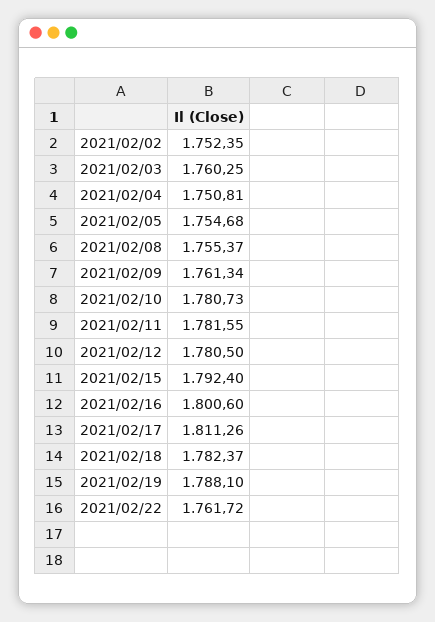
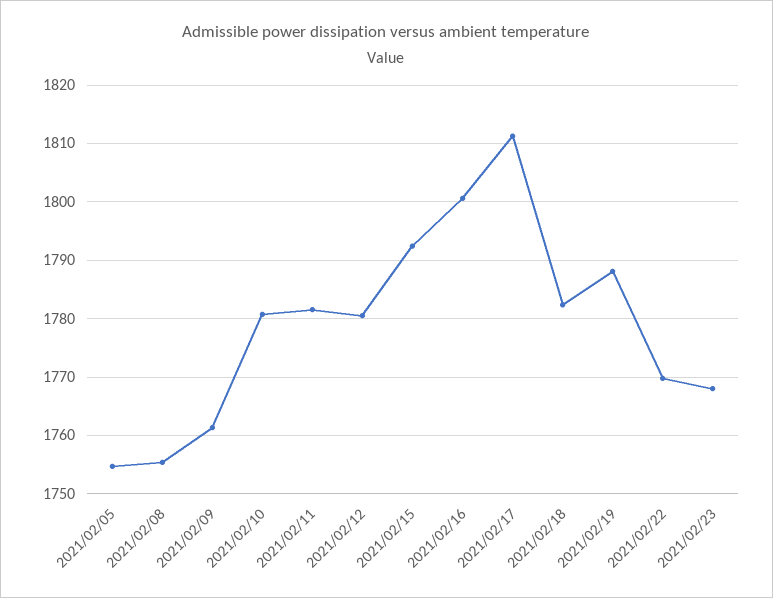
2021/02/02: 1752.35 -> none
2021/02/03: 1760.25 -> none
2021/02/04: 1750.81 -> none
2021/02/22: 1761.72 -> 1770
2021/02/23: none -> 1768

